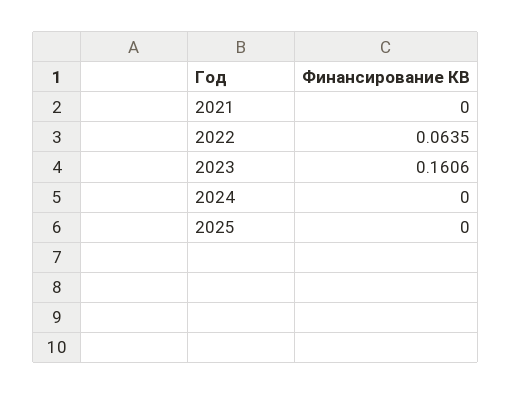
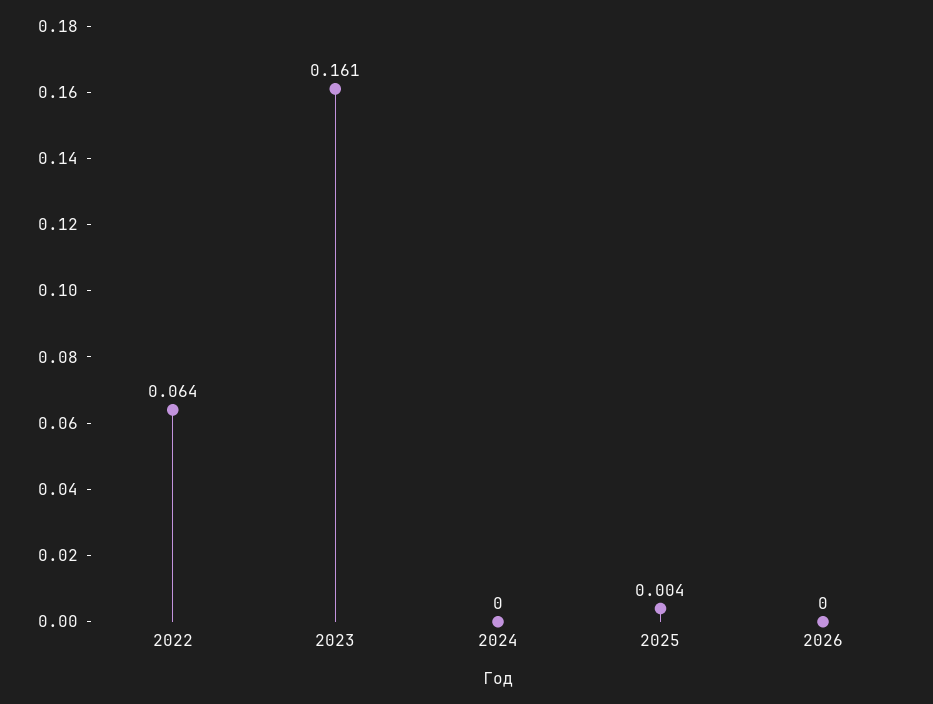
2021: 0 -> none
2025: 0 -> 0.004
2026: none -> 0

